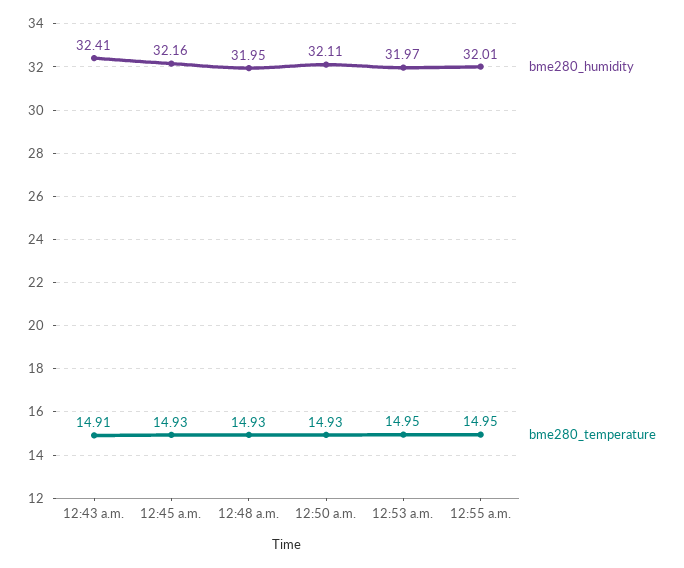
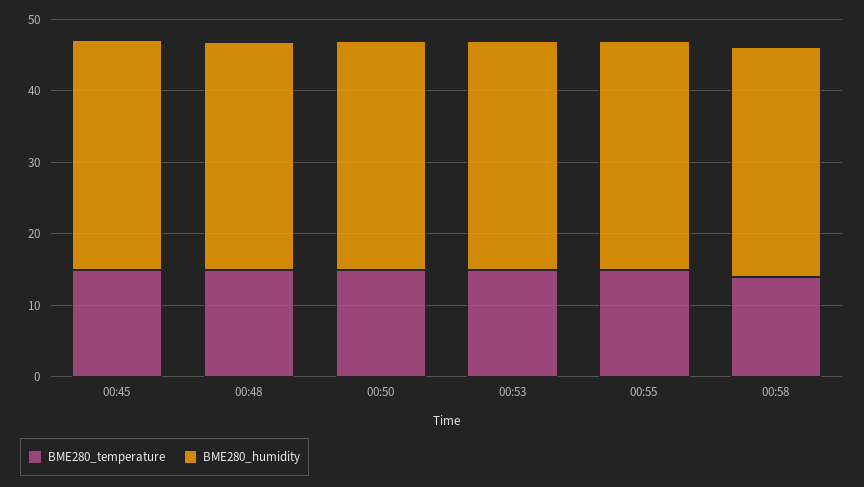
bme280_humidity, 12:43 a.m.: 32.41 -> none
bme280_temperature, 12:43 a.m.: 14.91 -> none
bme280_temperature, 00:58: none -> 14
bme280_humidity, 00:58: none -> 32

